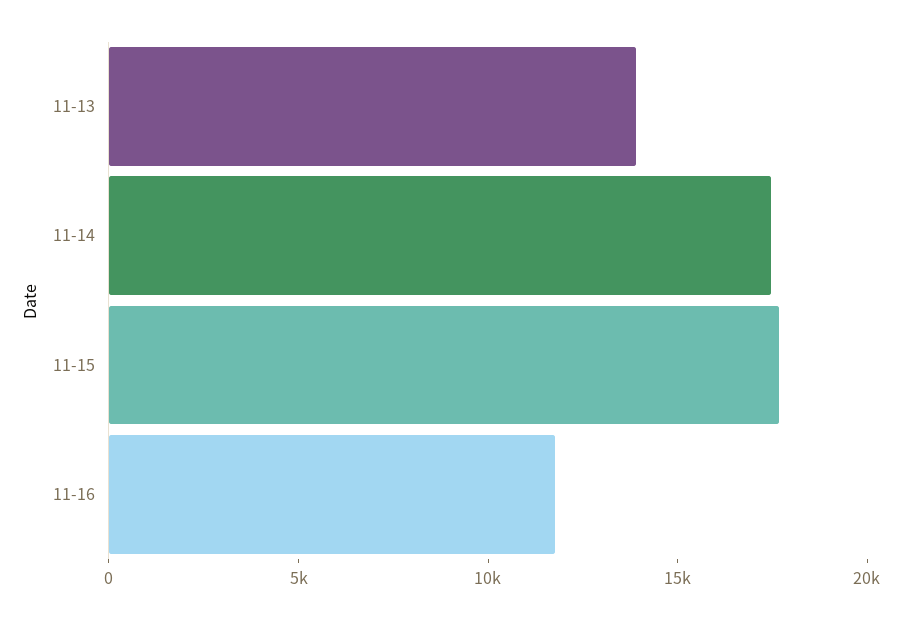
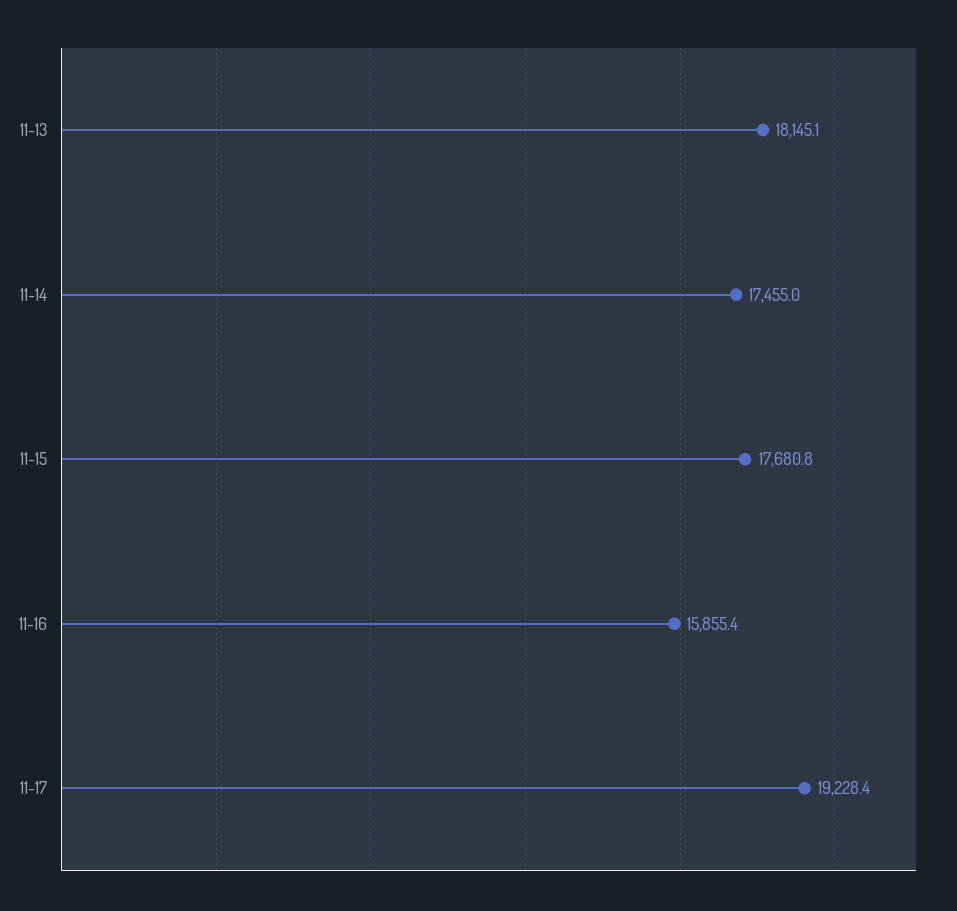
11-13: 14000 -> 18145.1
11-16: 12000 -> 15855.4
11-17: none -> 19228.4

